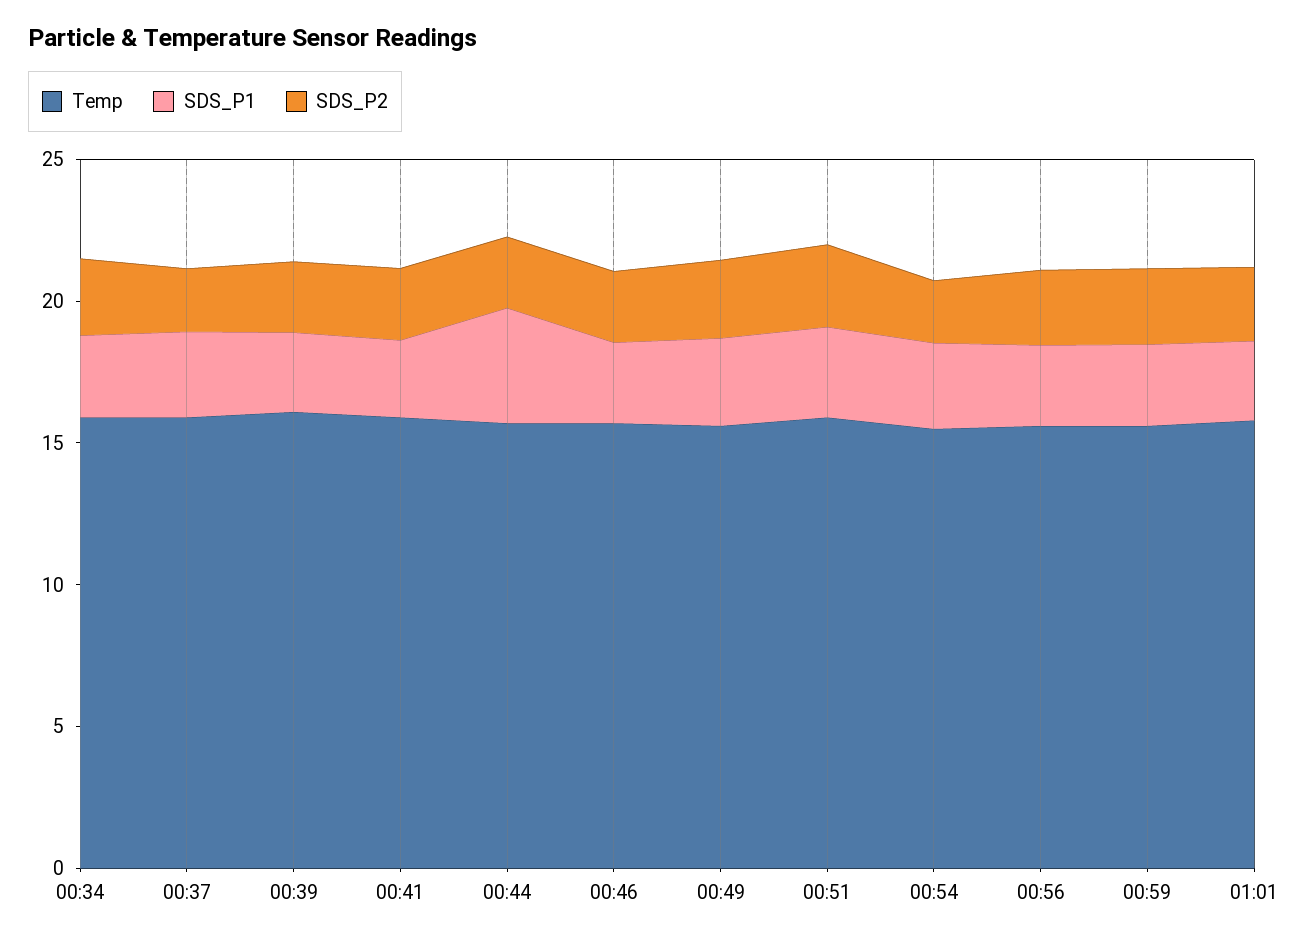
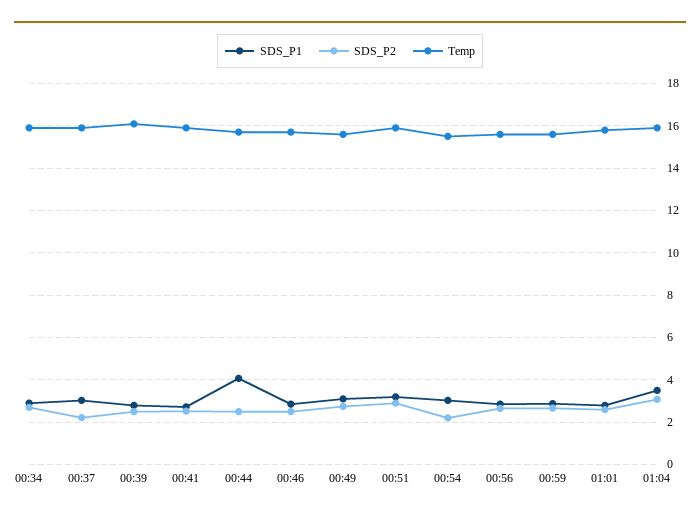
SDS_P1, 01:04: none -> 3.5
SDS_P2, 01:04: none -> 3
Temp, 01:04: none -> 16

